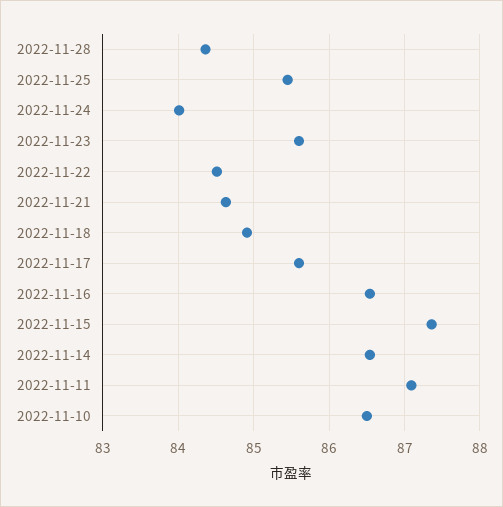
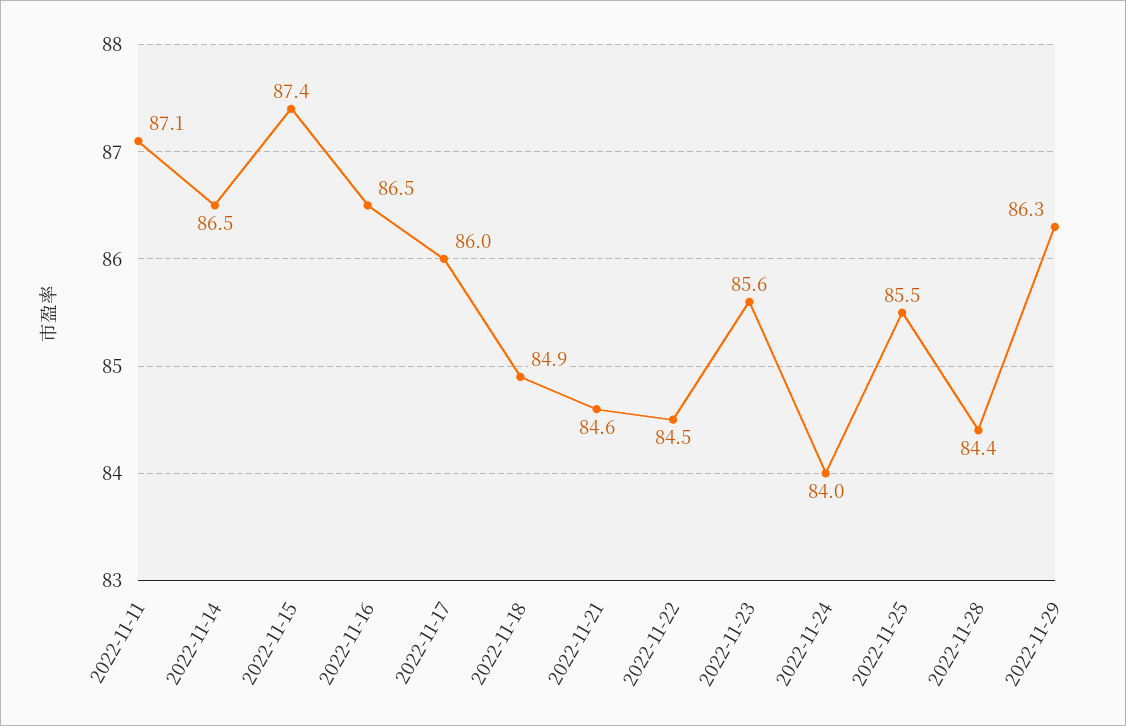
2022-11-17: 85.6 -> 86
2022-11-10: 86.5 -> none
2022-11-29: none -> 86.3

